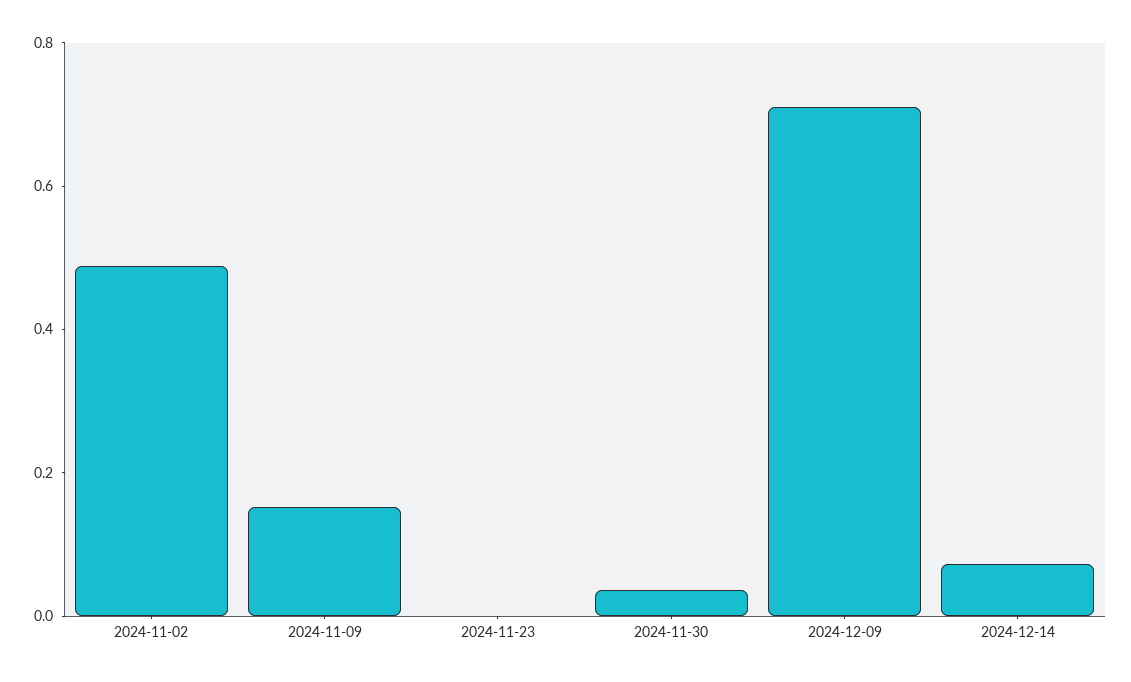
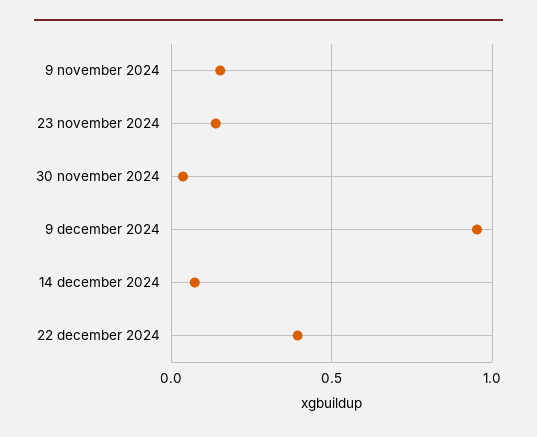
2024-11-02: 0.5 -> none
2024-11-23: 0 -> 0.15
2024-12-09: 0.7 -> 0.95
22 december 2024: none -> 0.4

